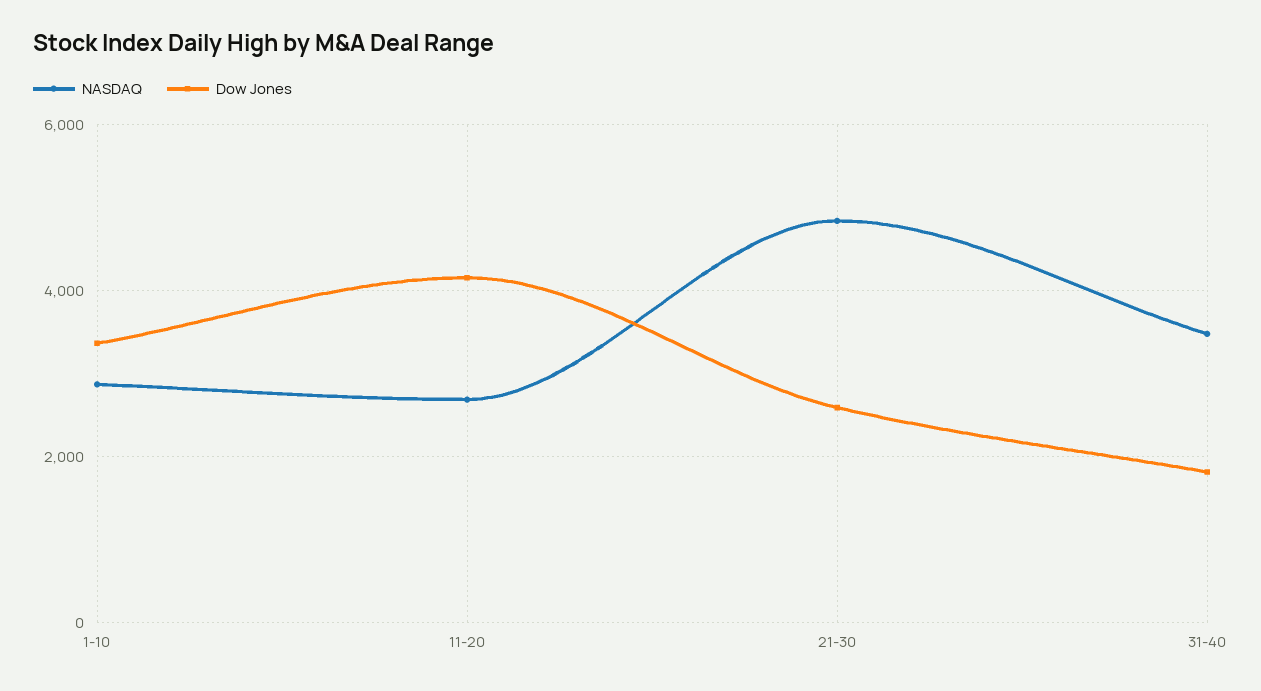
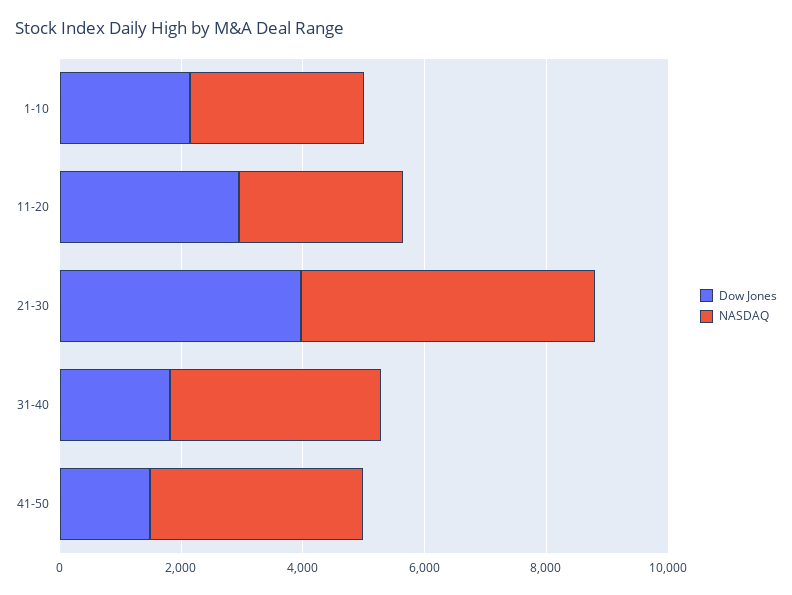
Dow Jones, 1-10: 3400 -> 2000
Dow Jones, 11-20: 4200 -> 3000
Dow Jones, 21-30: 2600 -> 4000
Dow Jones, 41-50: none -> 1500
NASDAQ, 41-50: none -> 3500

